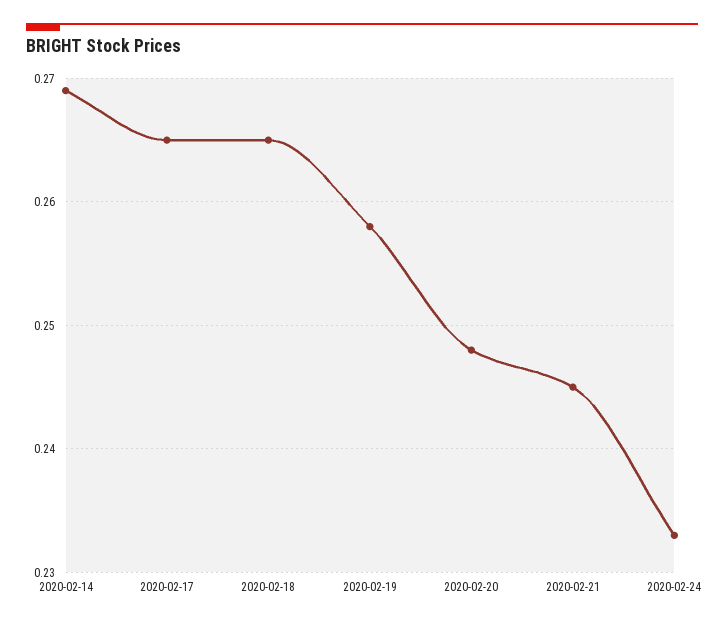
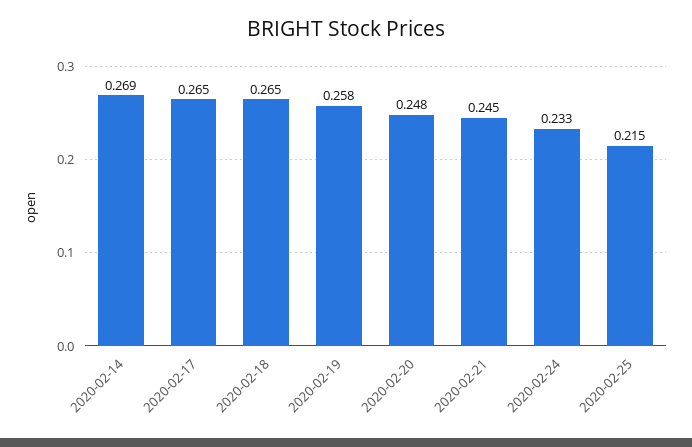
2020-02-25: none -> 0.215

